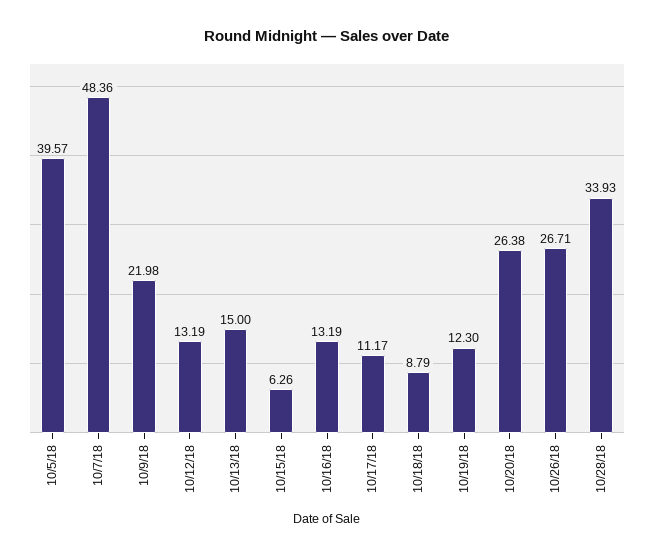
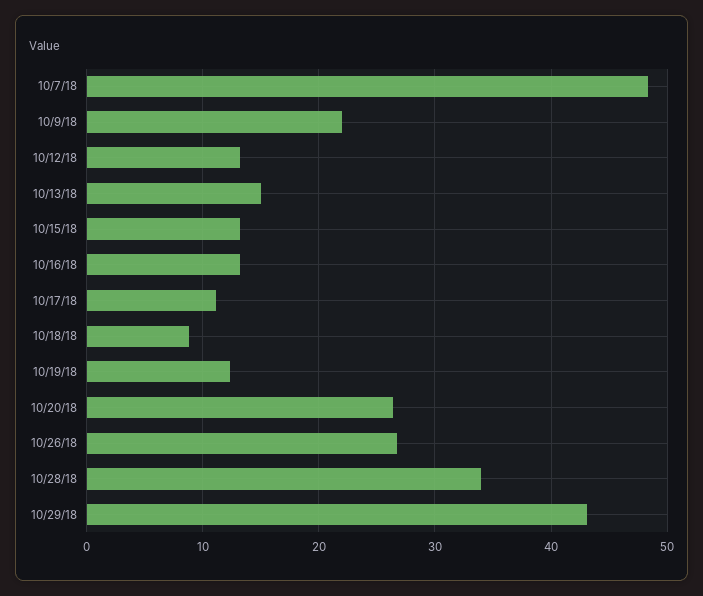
10/5/18: 39.57 -> none
10/15/18: 6.26 -> 13
10/29/18: none -> 43

